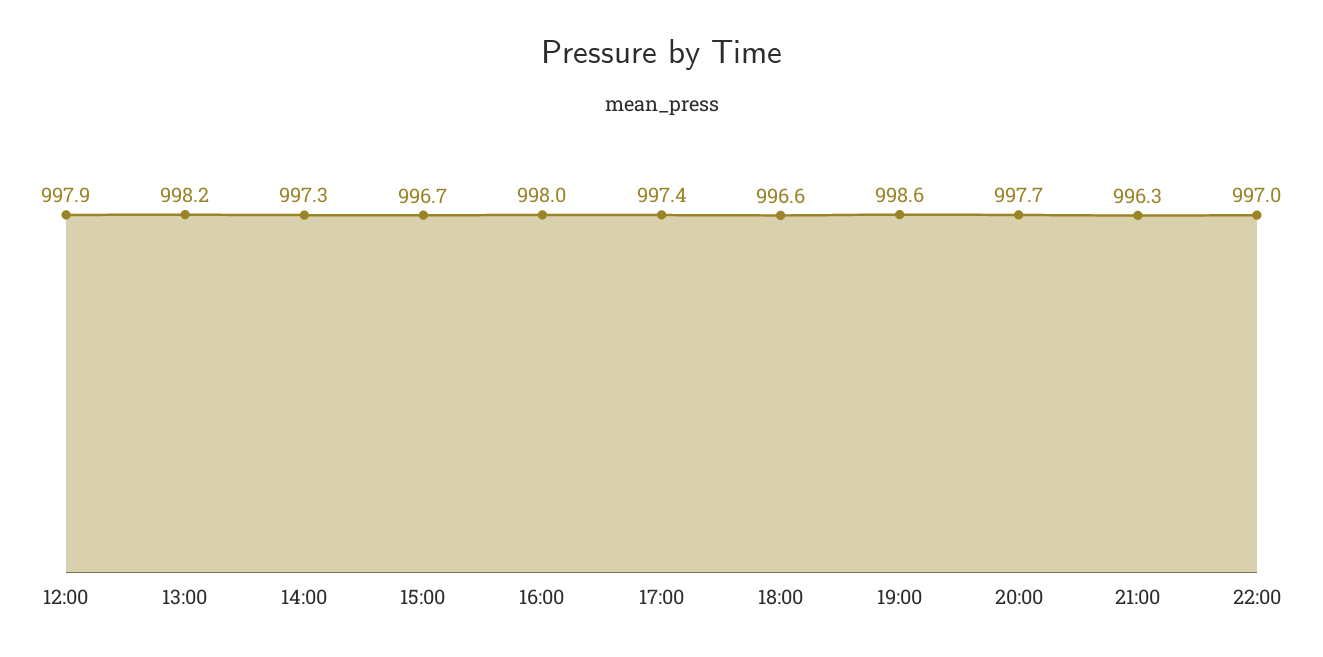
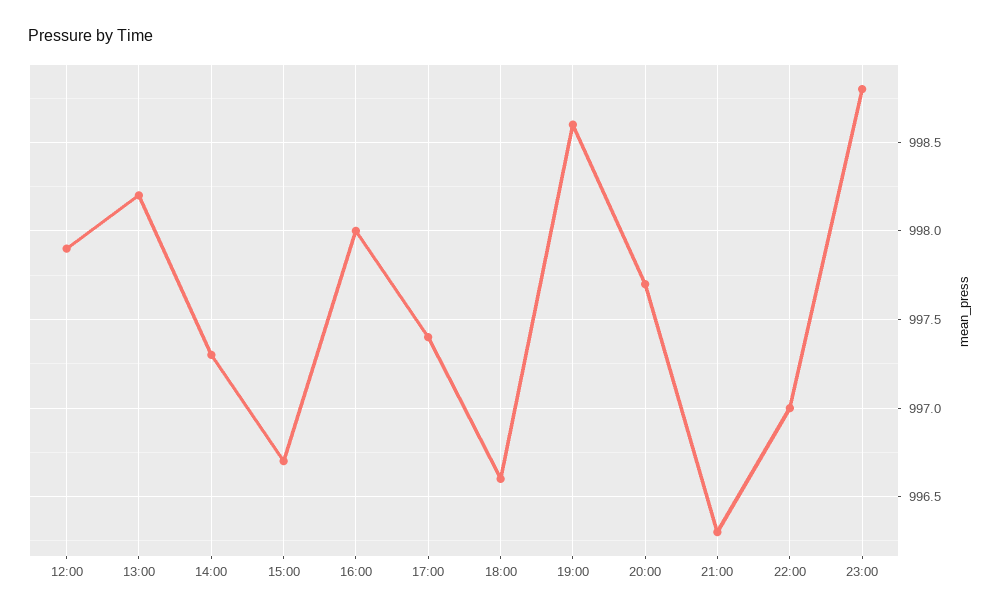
23:00: none -> 998.8

